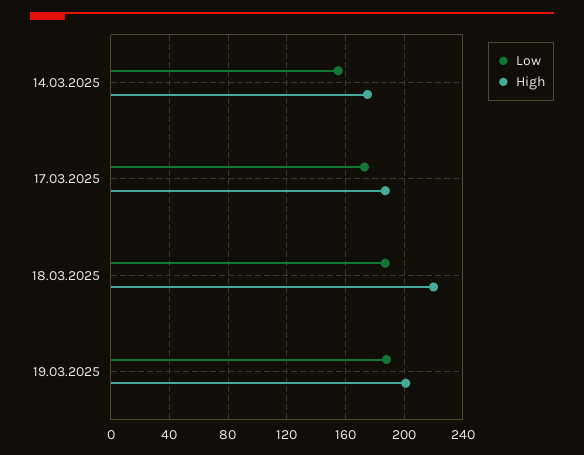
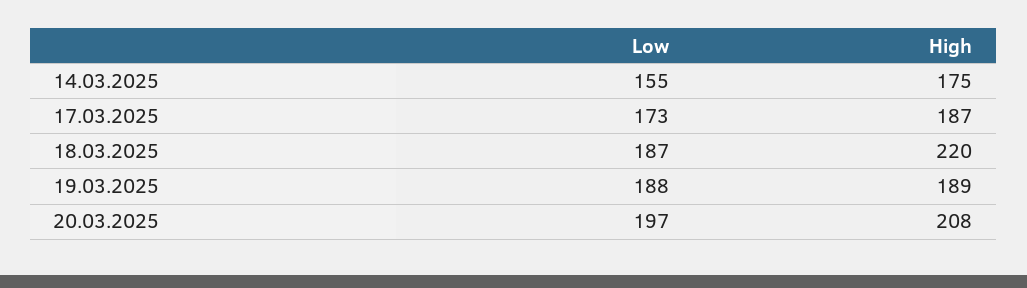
High, 19.03.2025: 200 -> 189
Low, 20.03.2025: none -> 197
High, 20.03.2025: none -> 208

